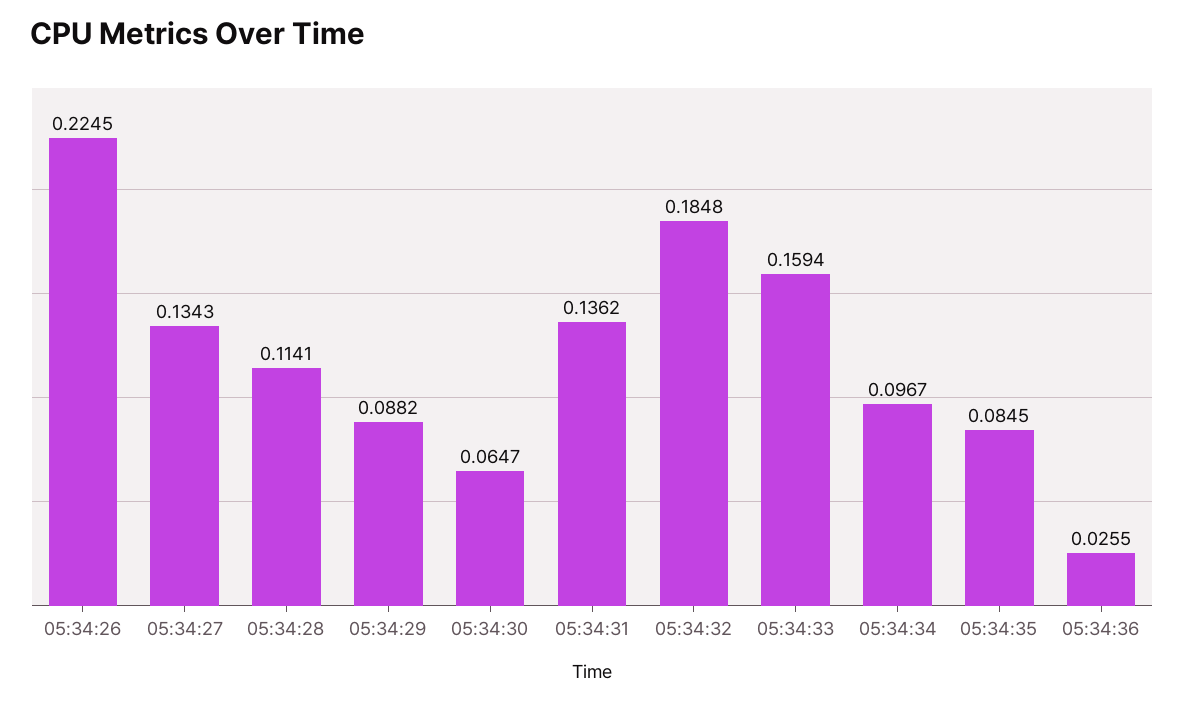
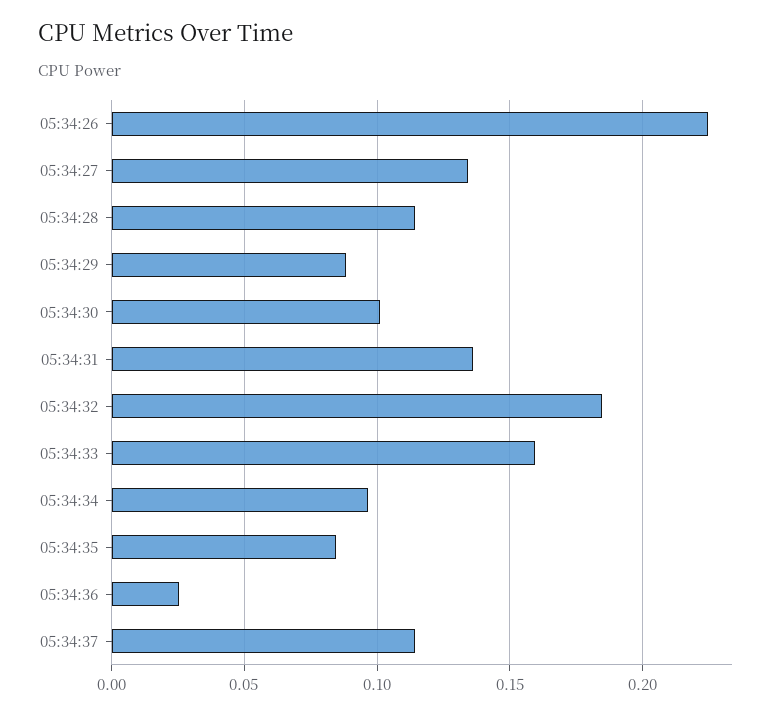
05:34:30: 0.0647 -> 0.1
05:34:37: none -> 0.115

